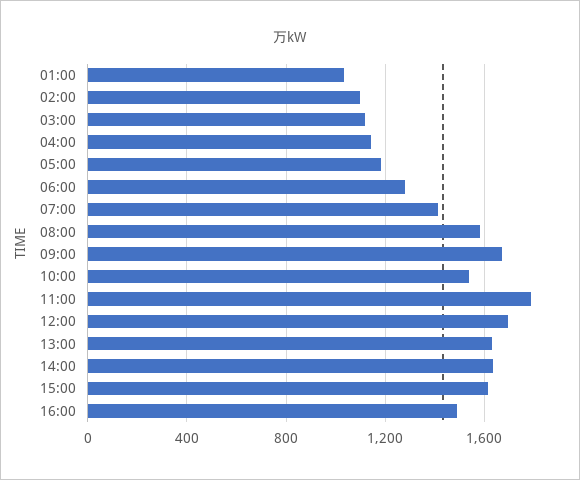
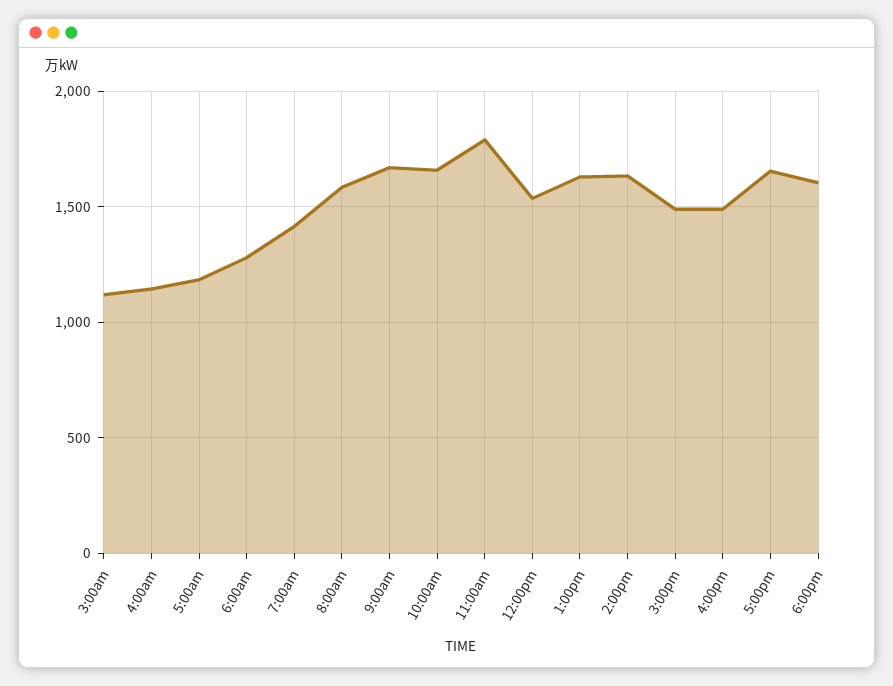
01:00: 1050 -> none
02:00: 1100 -> none
10:00: 1550 -> 1650
12:00: 1700 -> 1550
15:00: 1600 -> 1500
5:00pm: none -> 1650
6:00pm: none -> 1600

